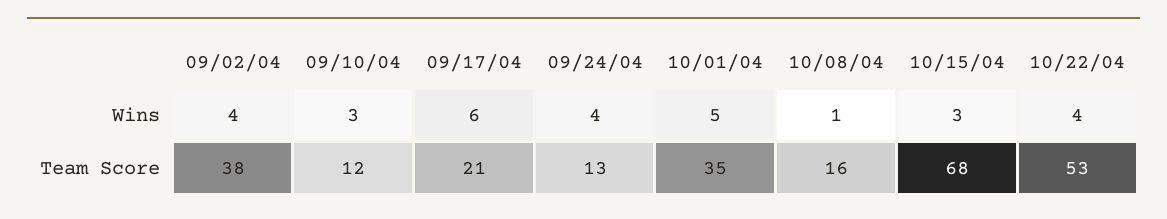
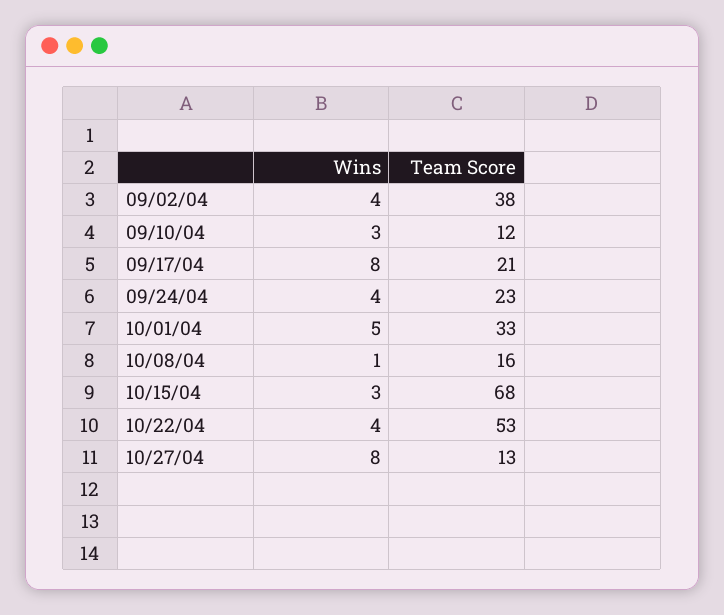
09/17/04, Wins: 6 -> 8
09/24/04, Team Score: 13 -> 23
10/01/04, Team Score: 35 -> 33
10/27/04, Wins: none -> 8
10/27/04, Team Score: none -> 13

